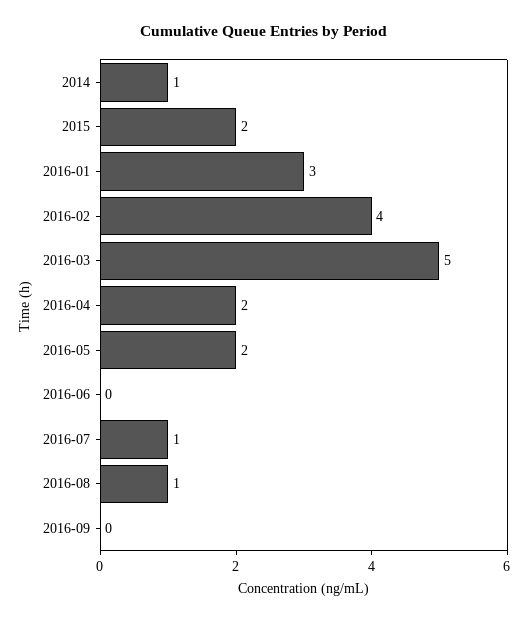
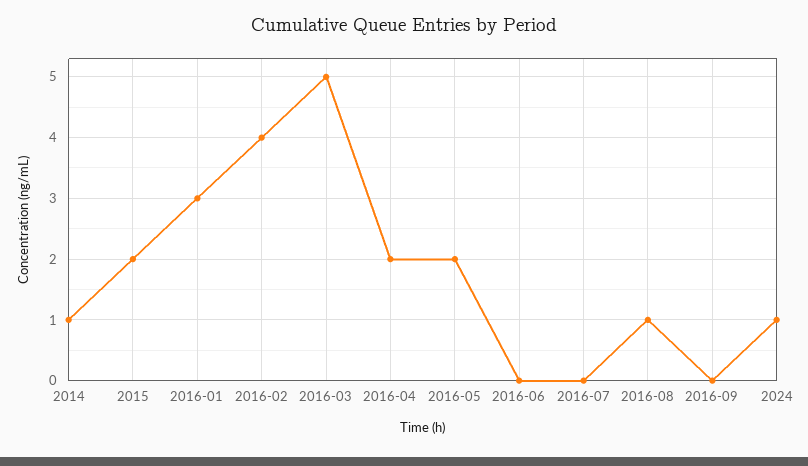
2016-07: 1 -> 0
2024: none -> 1

